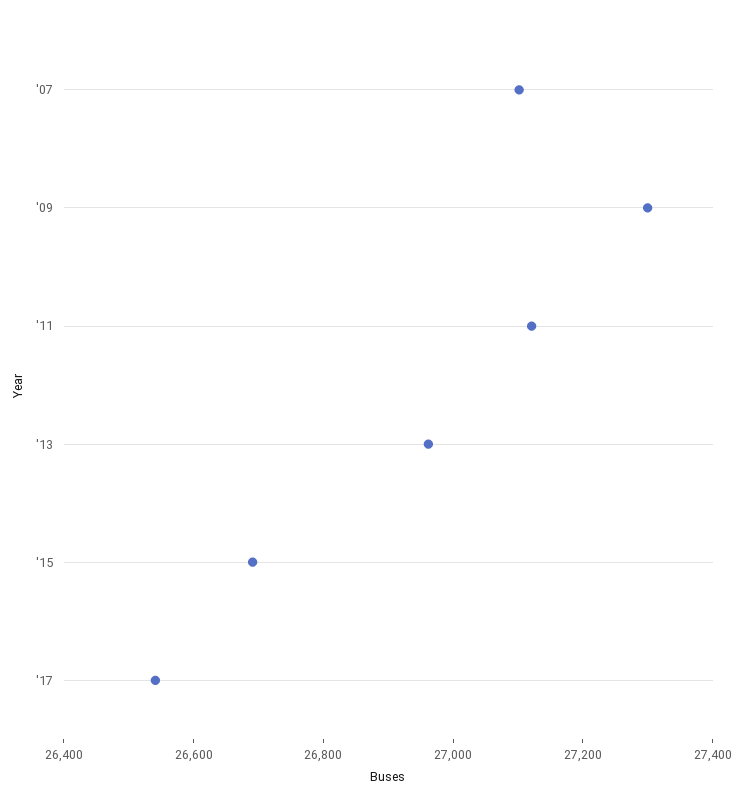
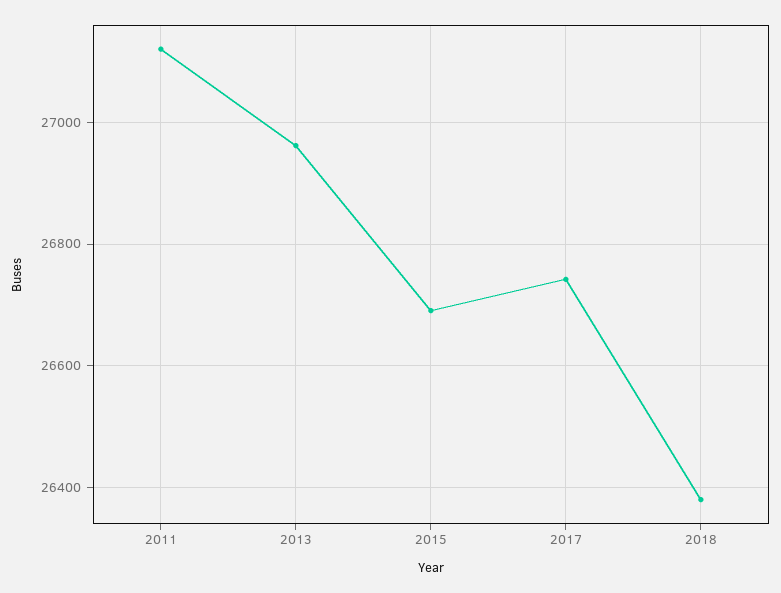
'07: 27100 -> none
'09: 27300 -> none
'17: 26550 -> 26740
2018: none -> 26380

